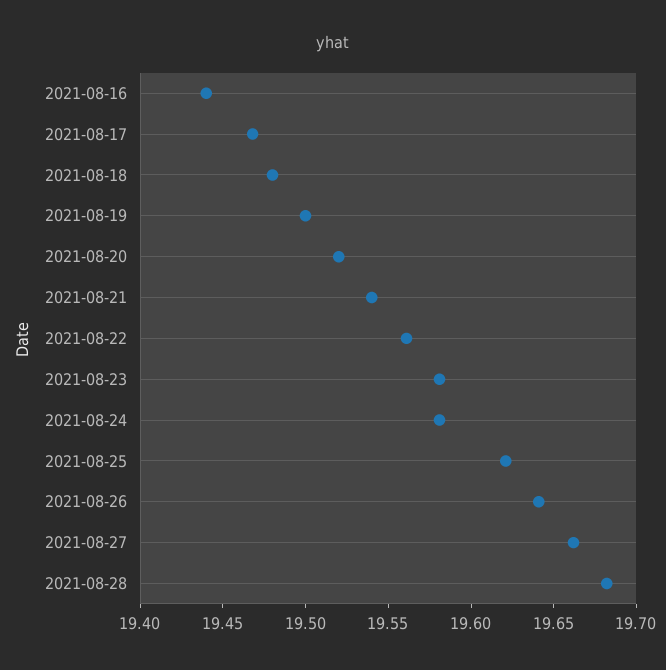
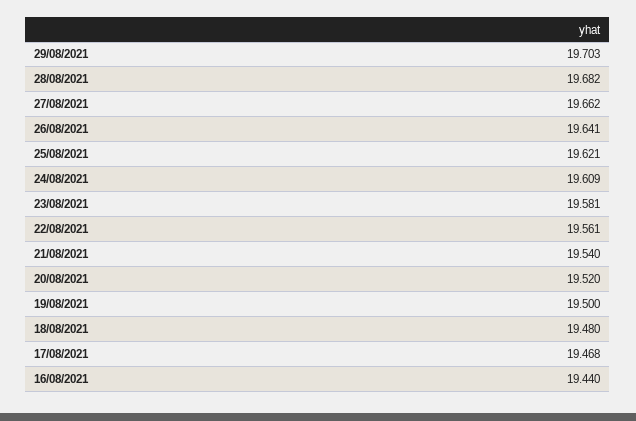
2021-08-24: 19.58 -> 19.609
29/08/2021: none -> 19.703

